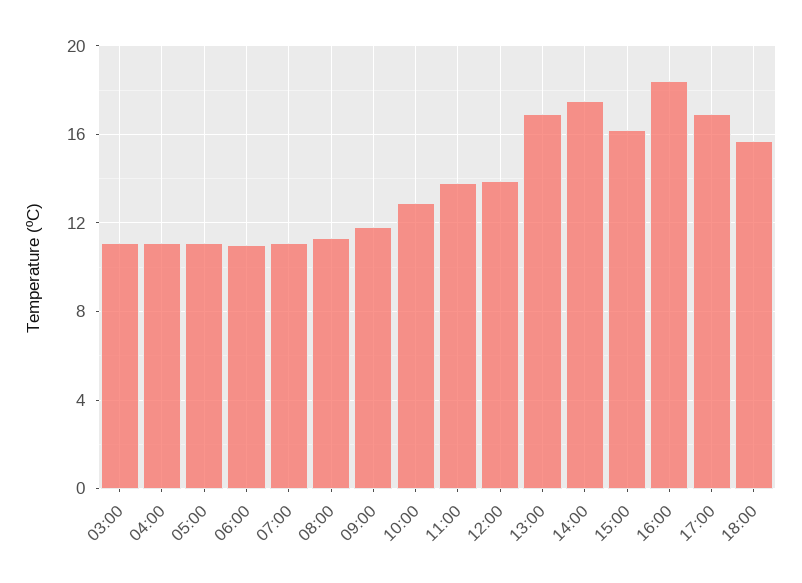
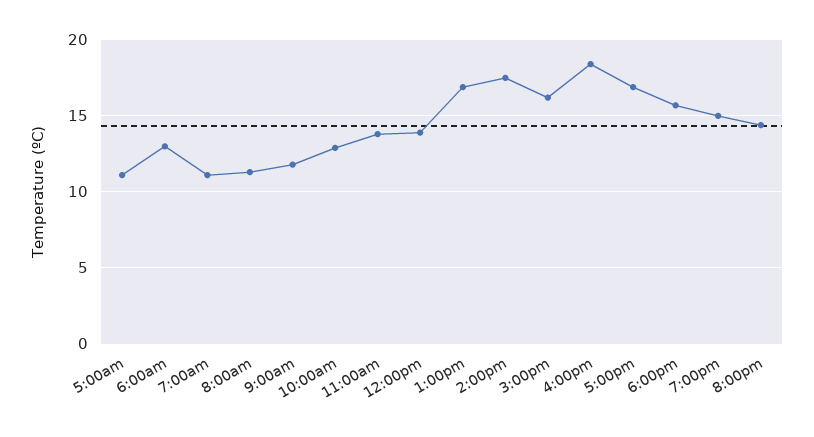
03:00: 11 -> none
04:00: 11 -> none
06:00: 11 -> 13
7:00pm: none -> 15
8:00pm: none -> 14.5

